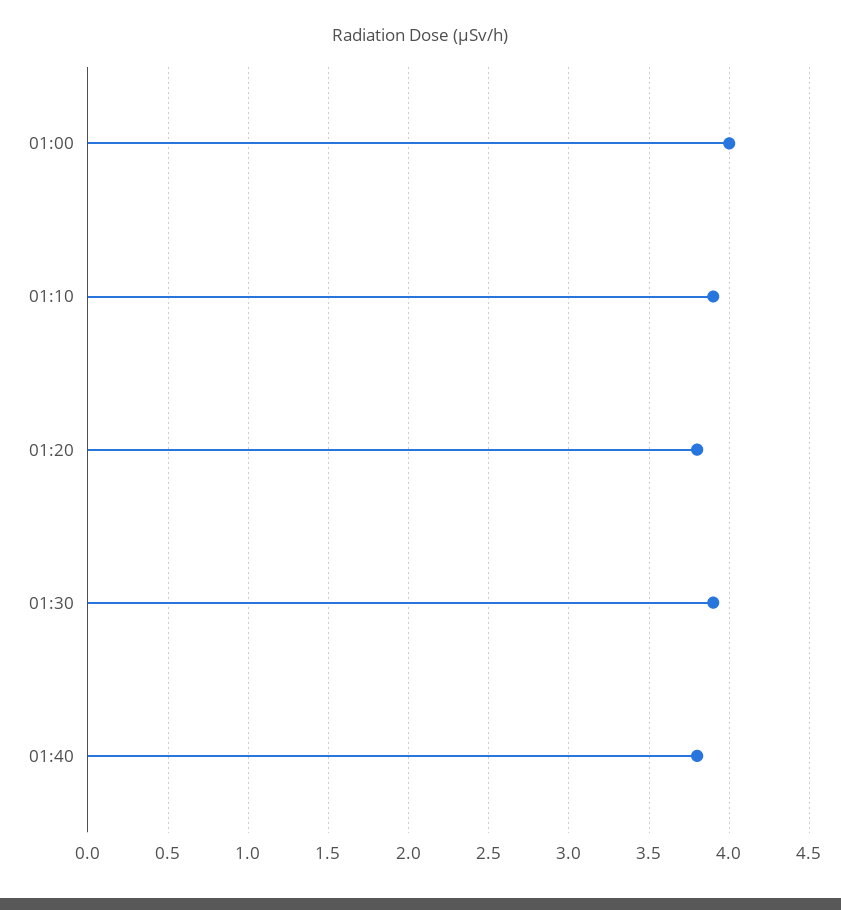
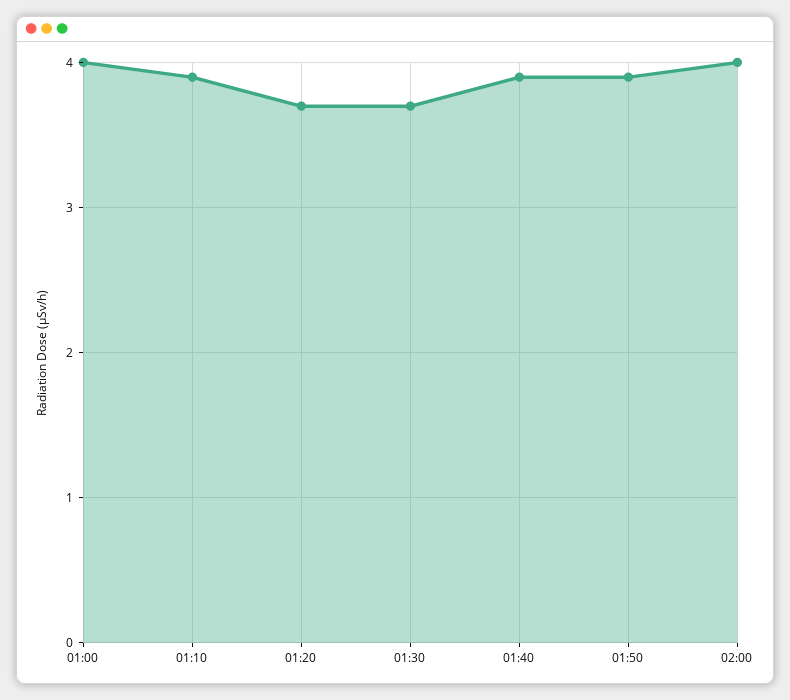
01:20: 3.8 -> 3.7
01:30: 3.9 -> 3.7
01:40: 3.8 -> 3.9
01:50: none -> 3.9
02:00: none -> 4

